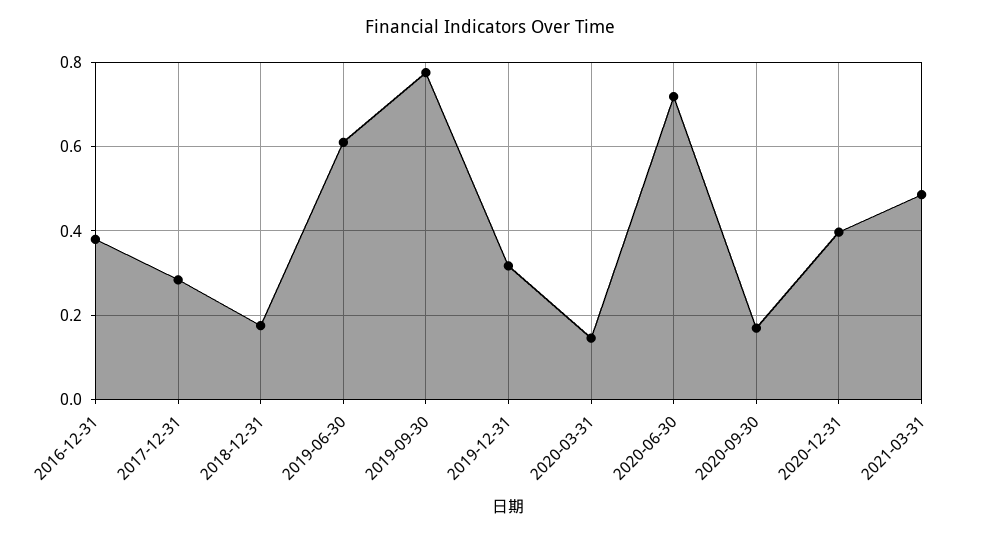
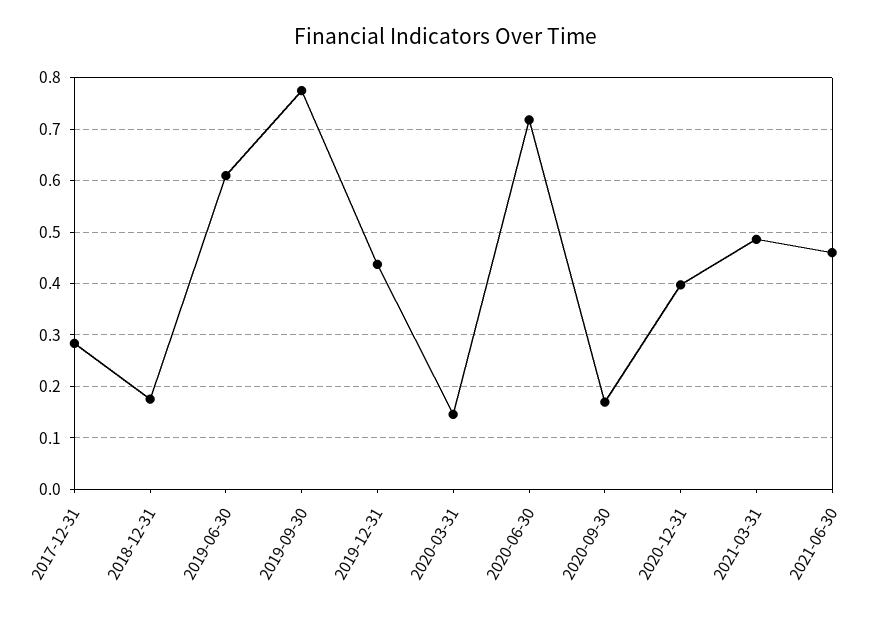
2016-12-31: 0.38 -> none
2019-12-31: 0.32 -> 0.44
2021-06-30: none -> 0.46

